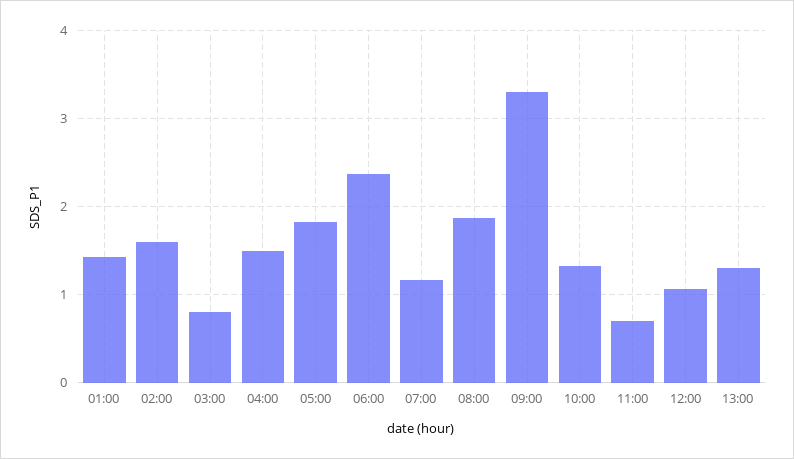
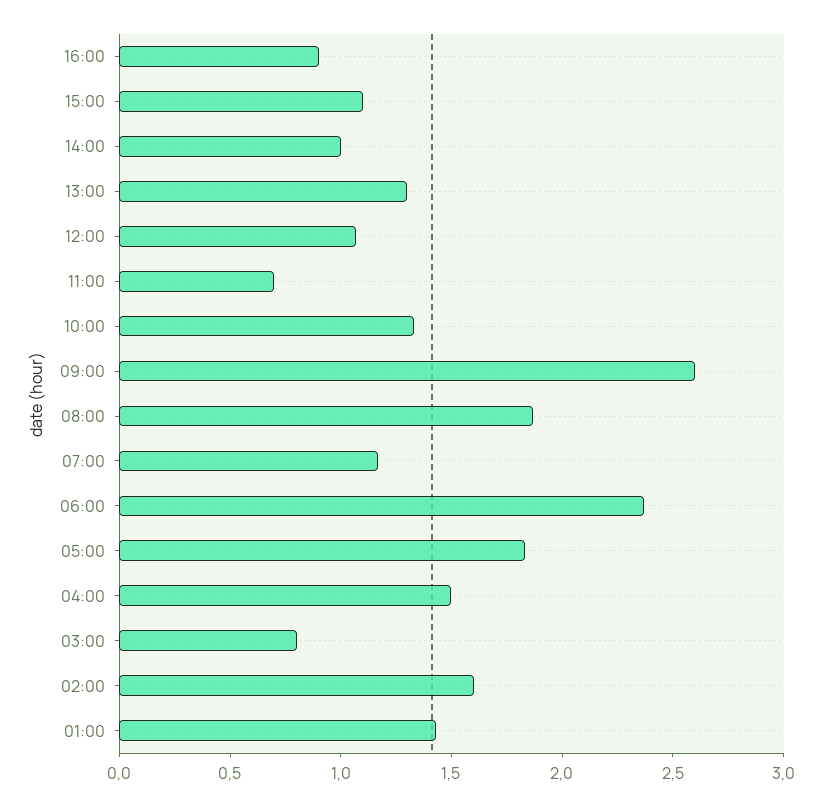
09:00: 3.3 -> 2.6
16:00: none -> 0.9
15:00: none -> 1.1
14:00: none -> 1

